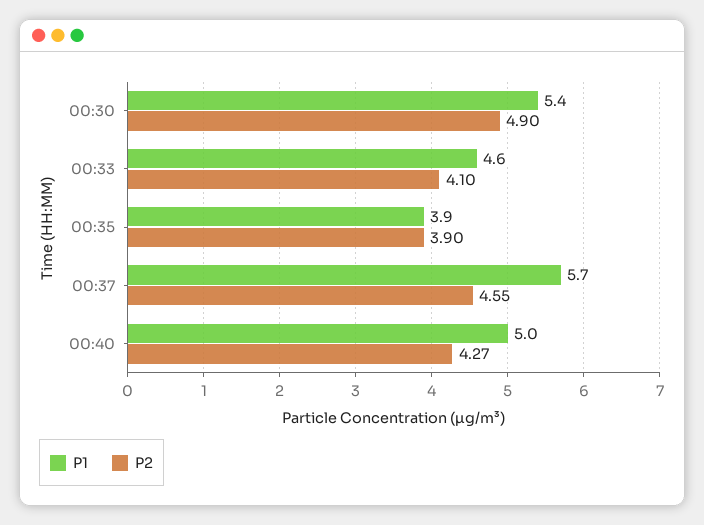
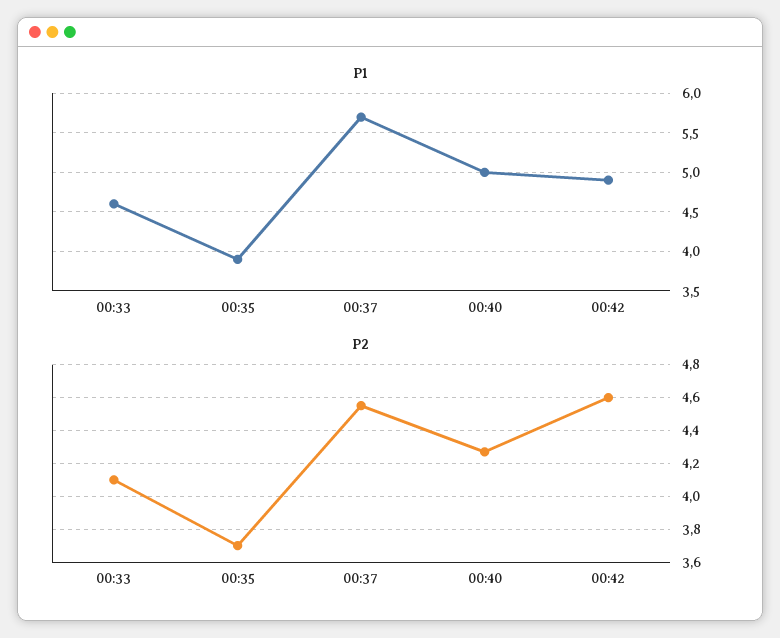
P1, 00:30: 5.4 -> none
P2, 00:30: 4.9 -> none
P2, 00:35: 3.9 -> 3.7
P1, 00:42: none -> 4.9
P2, 00:42: none -> 4.6

